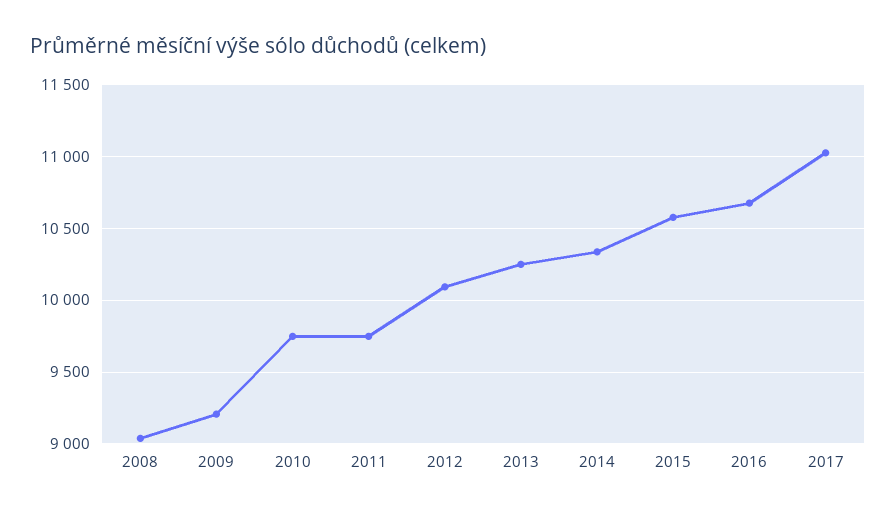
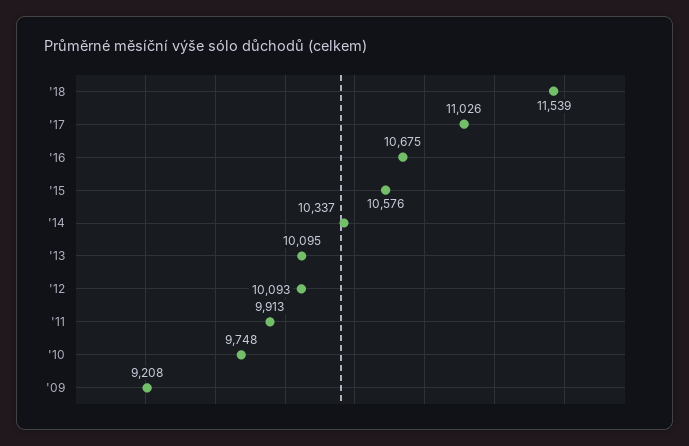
2008: 9050 -> none
2011: 9750 -> 9913
2013: 10250 -> 10095
'18: none -> 11539

